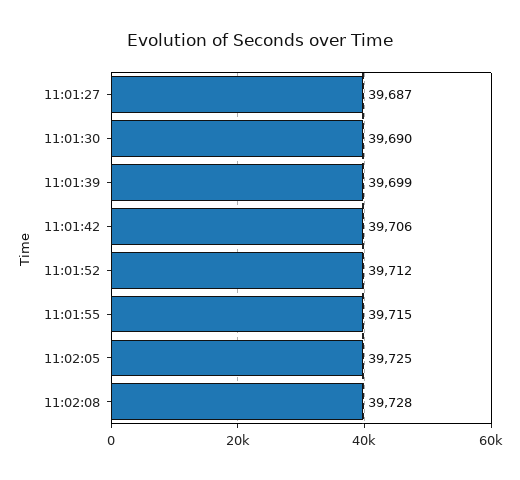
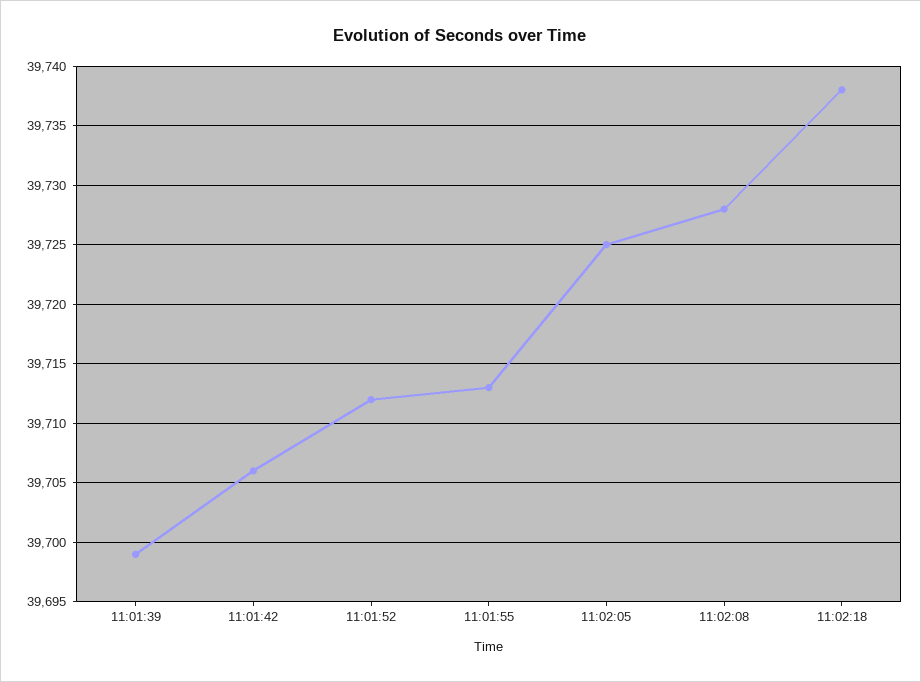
11:01:27: 39687 -> none
11:01:30: 39690 -> none
11:01:55: 39715 -> 39713
11:02:18: none -> 39738

